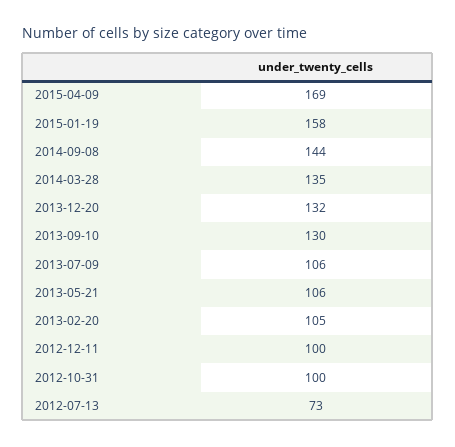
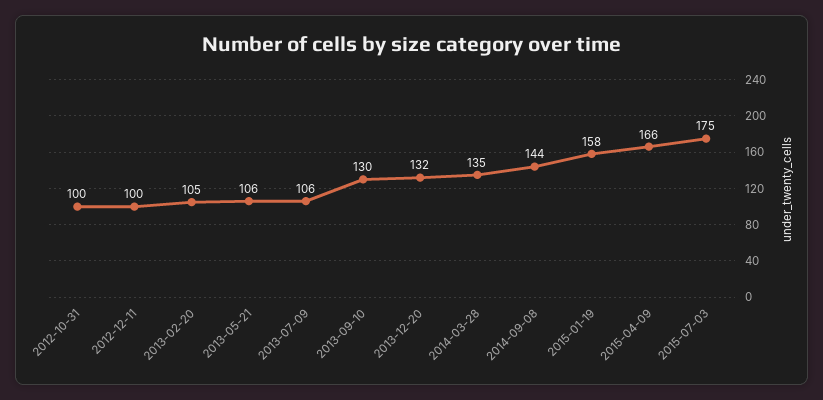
2015-04-09: 169 -> 166
2012-07-13: 73 -> none
2015-07-03: none -> 175

